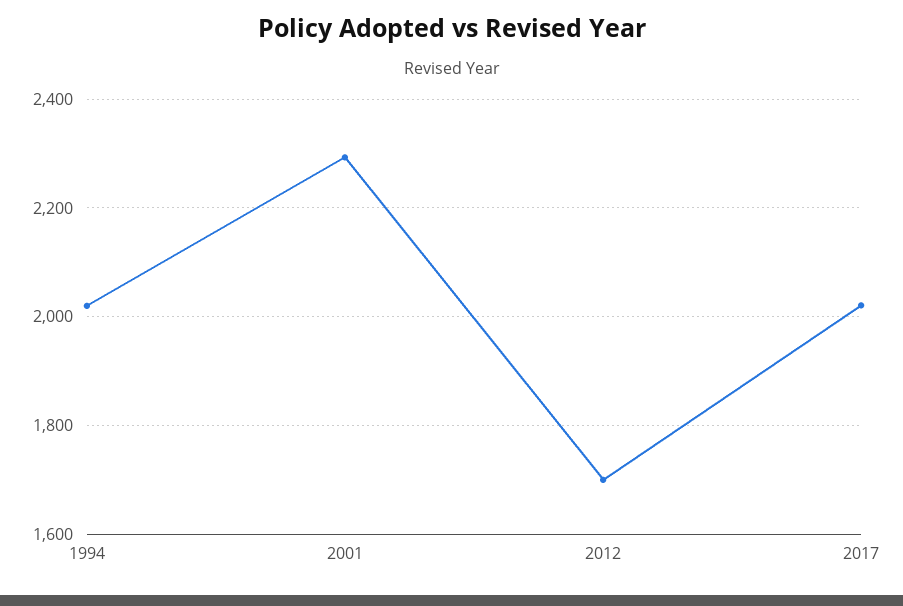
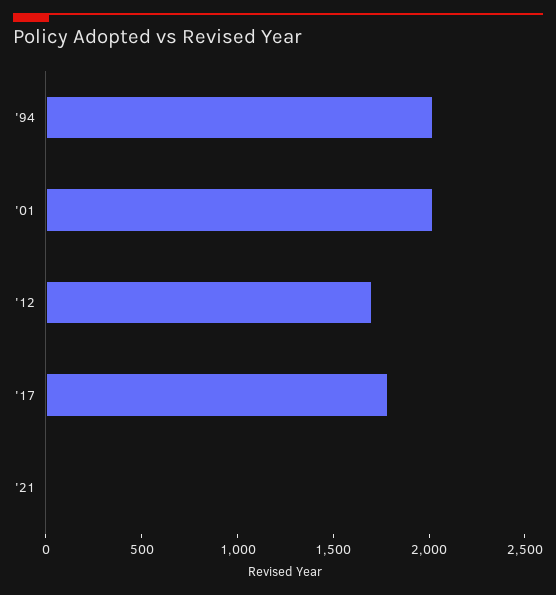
2001: 2300 -> 2000
2017: 2020 -> 1800
'21: none -> 0

